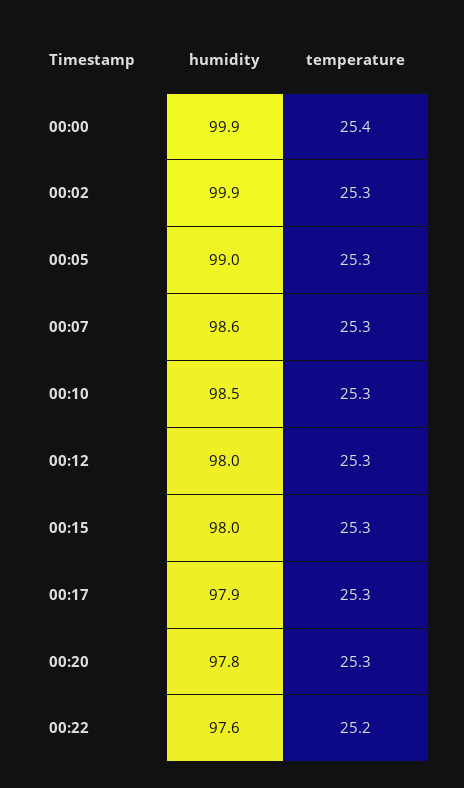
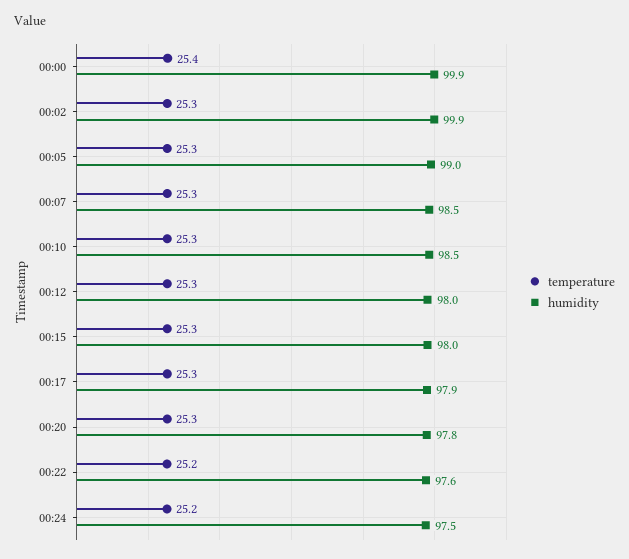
humidity, 00:07: 98.6 -> 98.5
temperature, 00:24: none -> 25.2
humidity, 00:24: none -> 97.5

